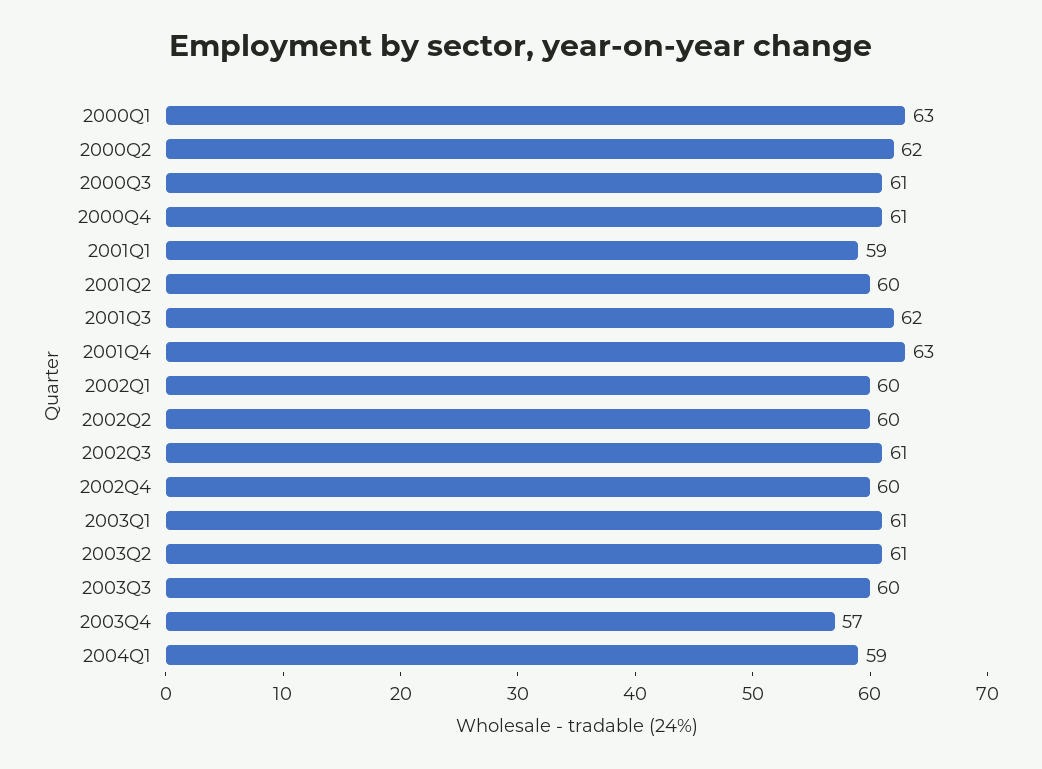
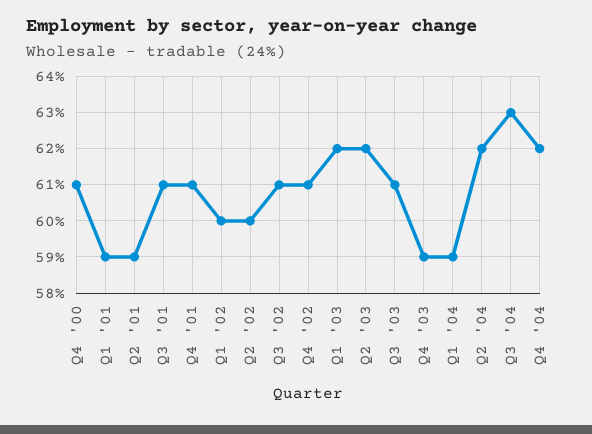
2000Q1: 63 -> none
2000Q2: 62 -> none
2000Q3: 61 -> none
2001Q2: 60 -> 59
2001Q3: 62 -> 61
2001Q4: 63 -> 61
2002Q4: 60 -> 61
2003Q1: 61 -> 62
2003Q2: 61 -> 62
2003Q3: 60 -> 61
2003Q4: 57 -> 59
Q2 '04: none -> 62
Q3 '04: none -> 63
Q4 '04: none -> 62

